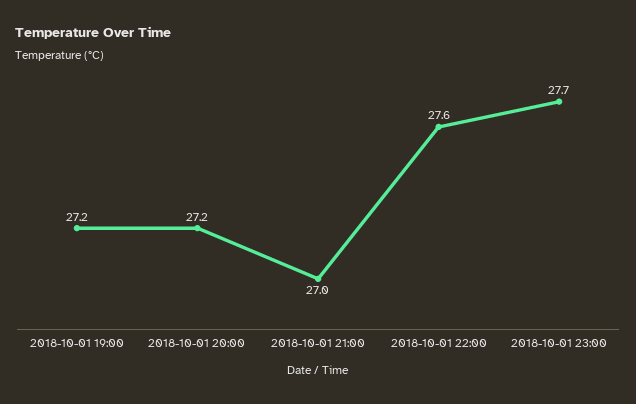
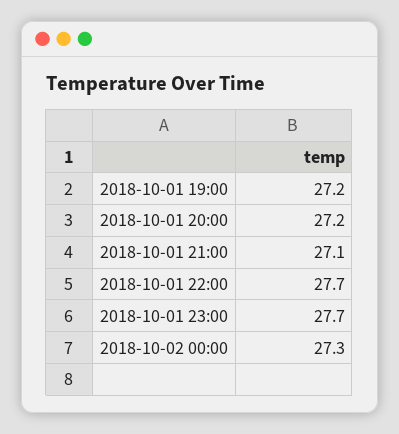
2018-10-01 21:00: 27 -> 27.1
2018-10-01 22:00: 27.6 -> 27.7
2018-10-02 00:00: none -> 27.3

